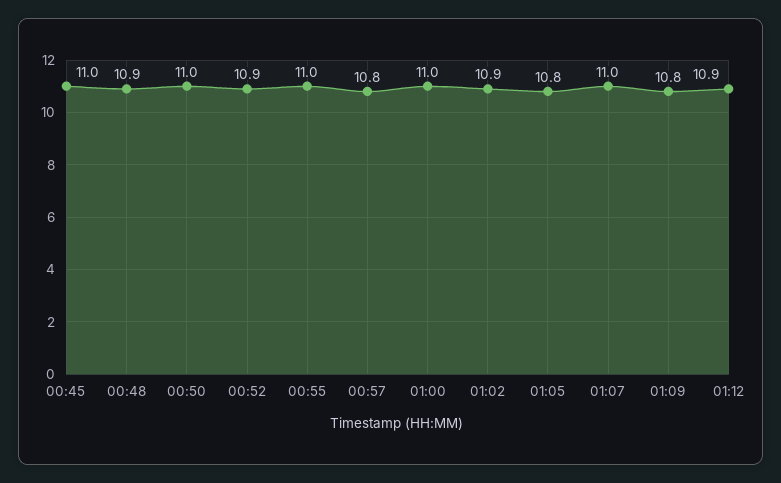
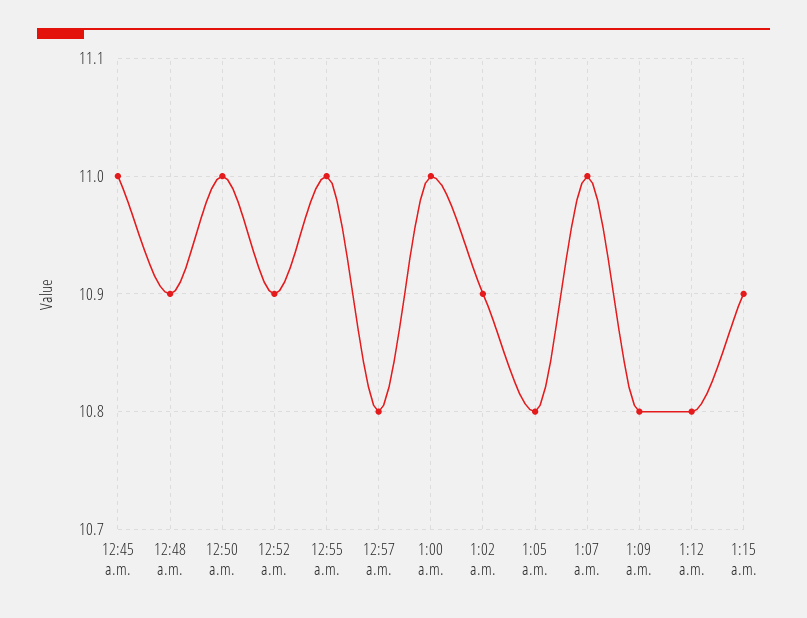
01:12: 10.9 -> 10.8
1:15 a.m.: none -> 10.9

